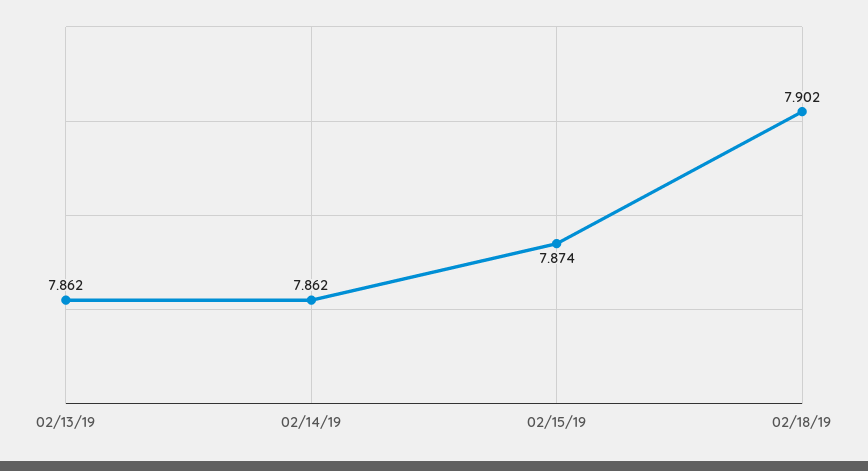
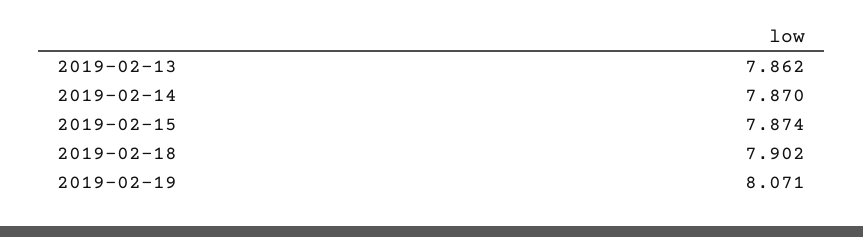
02/14/19: 7.862 -> 7.87
2019-02-19: none -> 8.071

